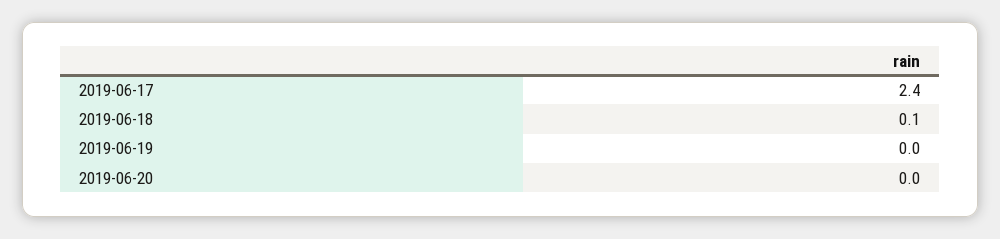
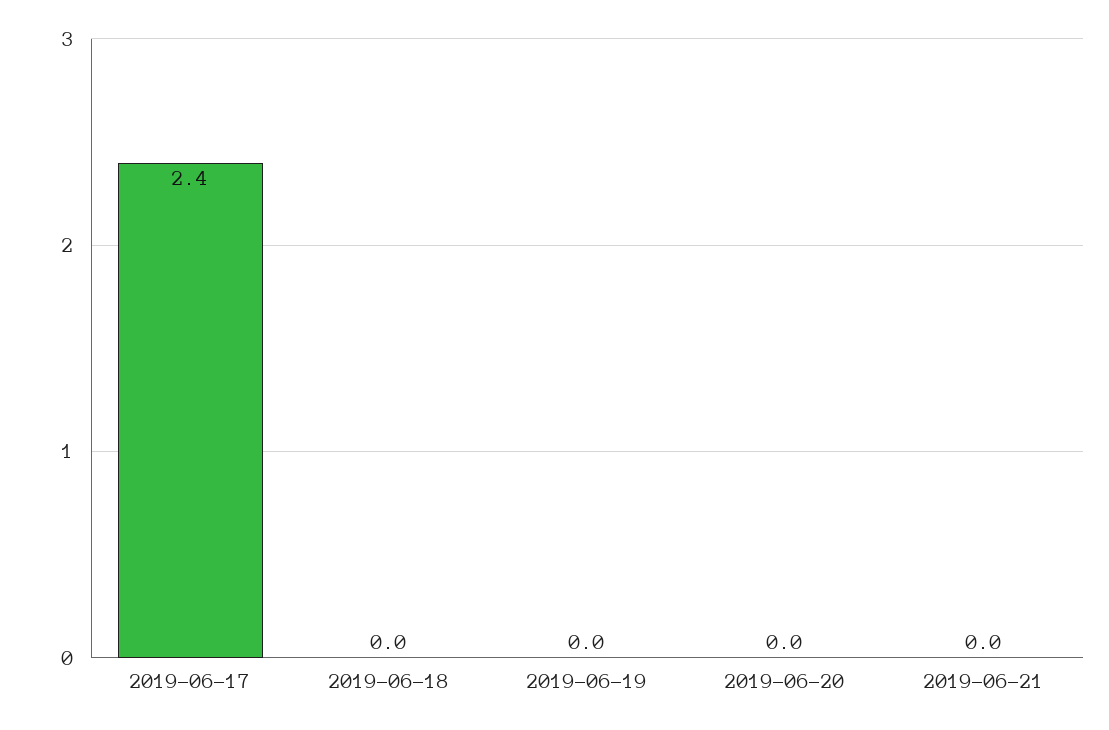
2019-06-18: 0.1 -> 0
2019-06-21: none -> 0

